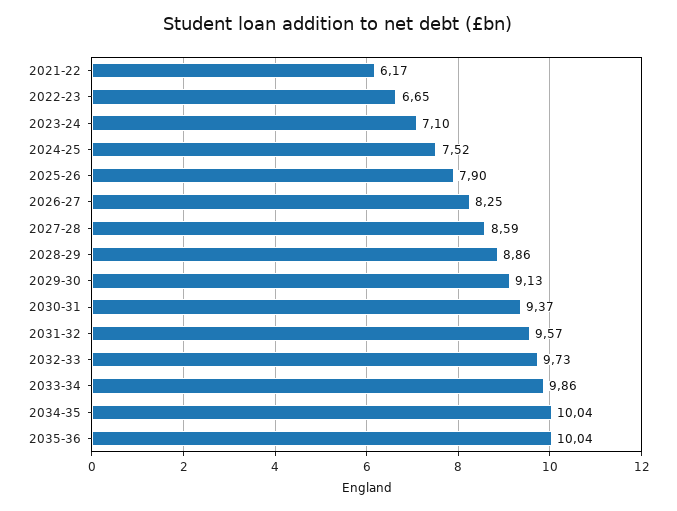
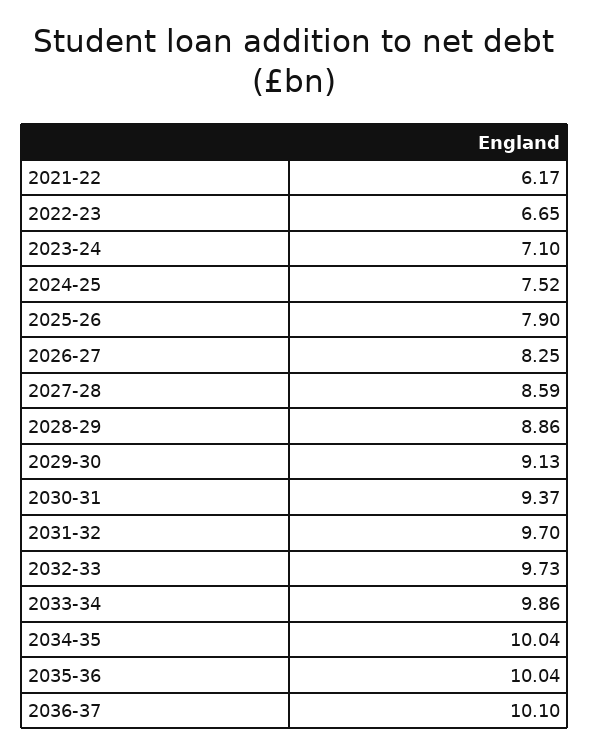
2031-32: 9.57 -> 9.7
2036-37: none -> 10.1

